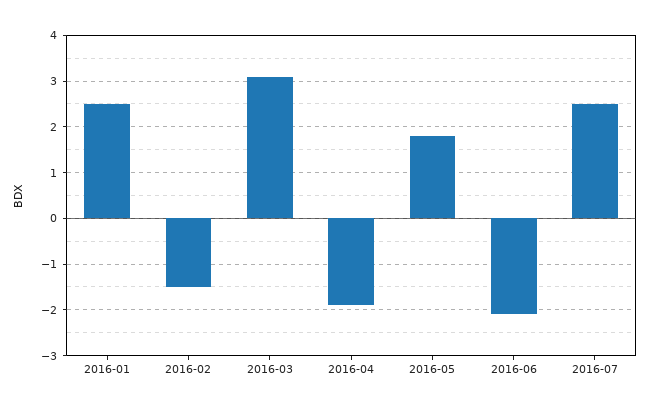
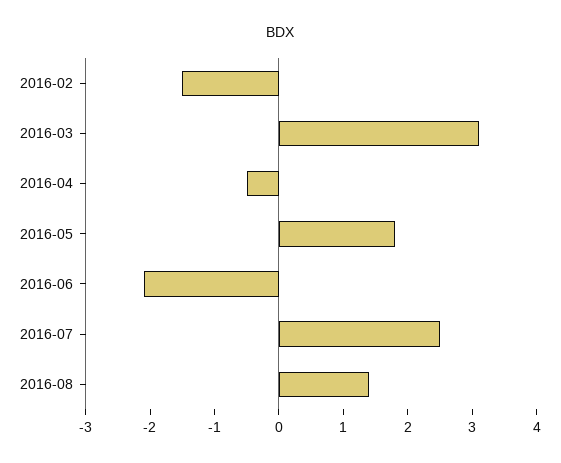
2016-01: 2.5 -> none
2016-04: -2 -> -0.5
2016-08: none -> 1.5

